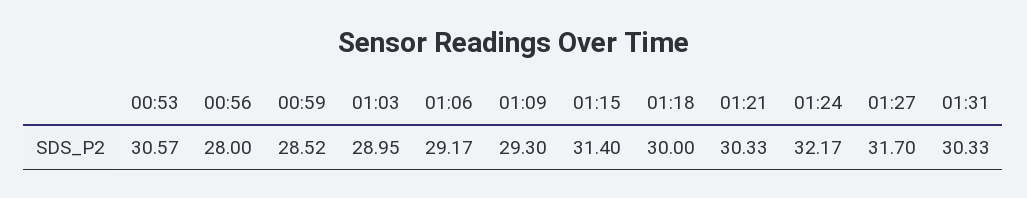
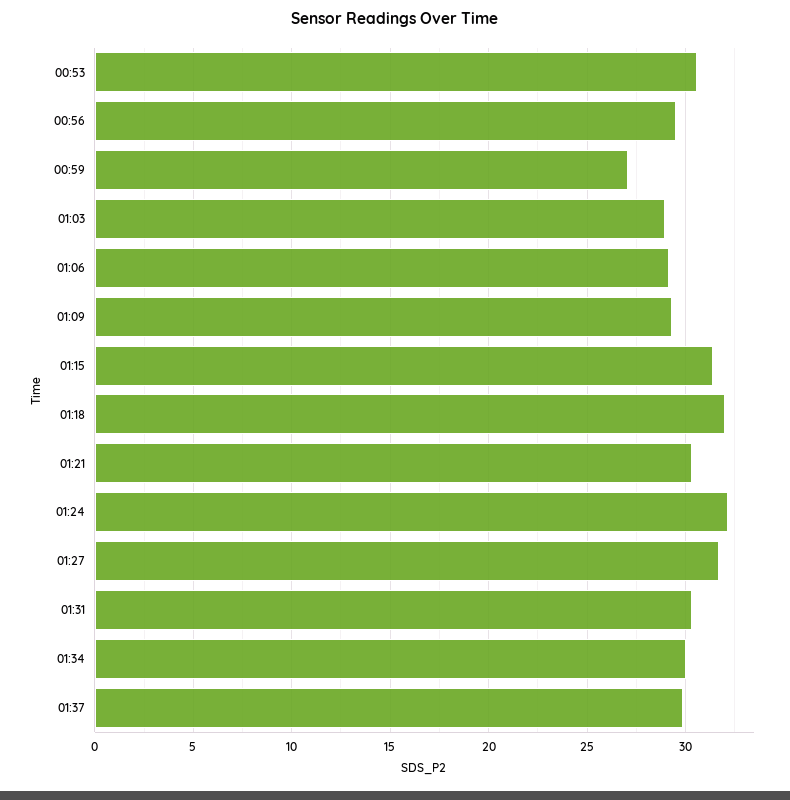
00:56: 28 -> 29.5
00:59: 28.52 -> 27
01:18: 30 -> 32
01:34: none -> 30
01:37: none -> 30

